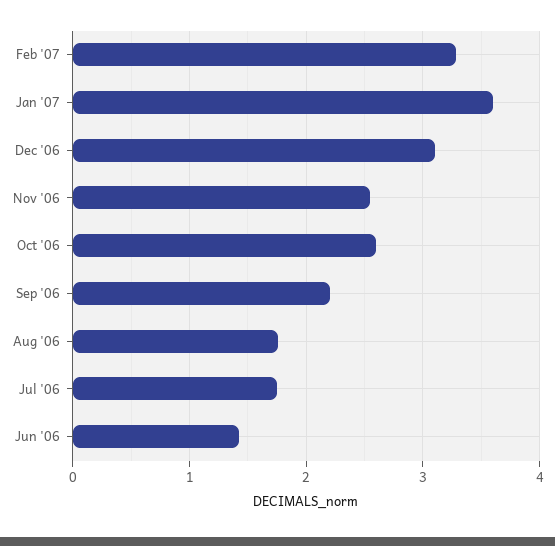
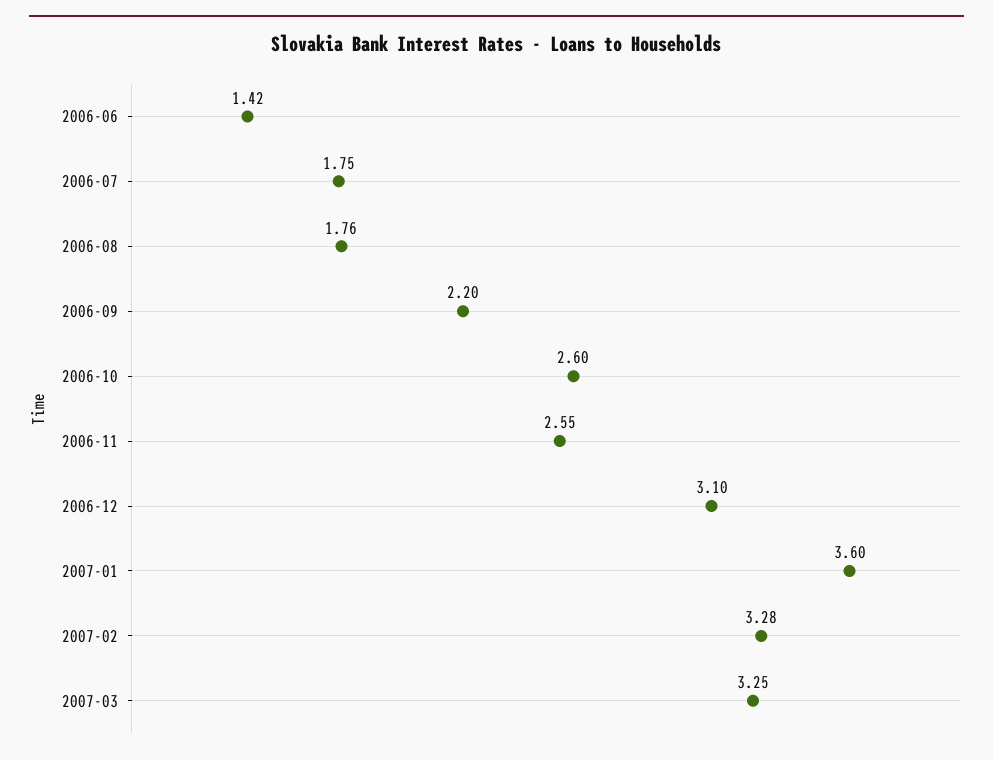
2007-03: none -> 3.25

